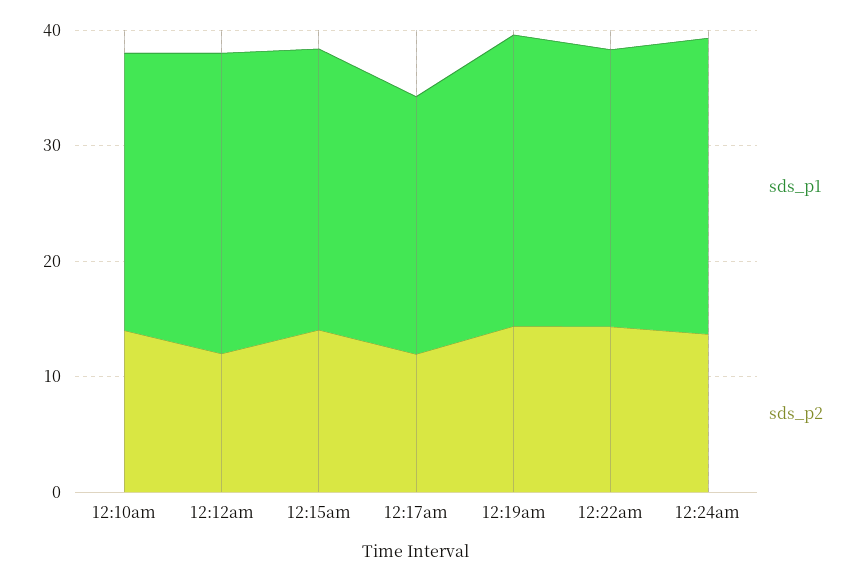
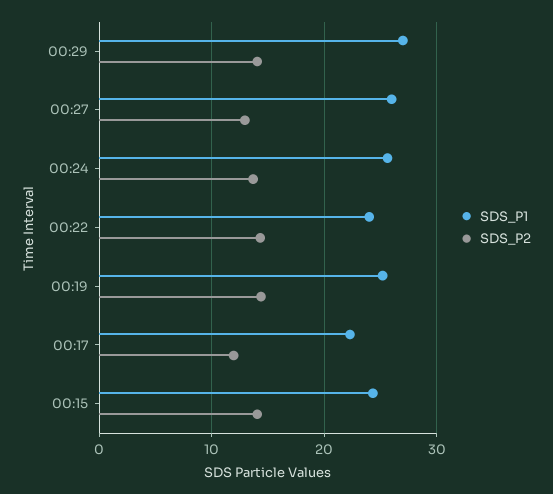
sds_p1, 12:10am: 24 -> none
sds_p2, 12:10am: 14 -> none
sds_p1, 12:12am: 26 -> none
sds_p2, 12:12am: 12 -> none
sds_p1, 00:29: none -> 27
sds_p2, 00:29: none -> 14
sds_p1, 00:27: none -> 26
sds_p2, 00:27: none -> 13

